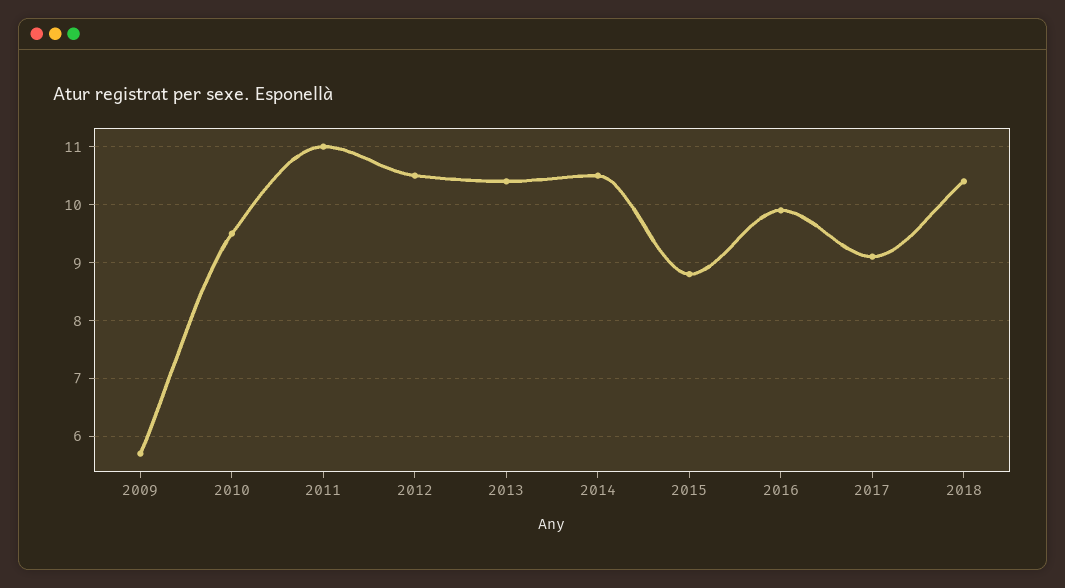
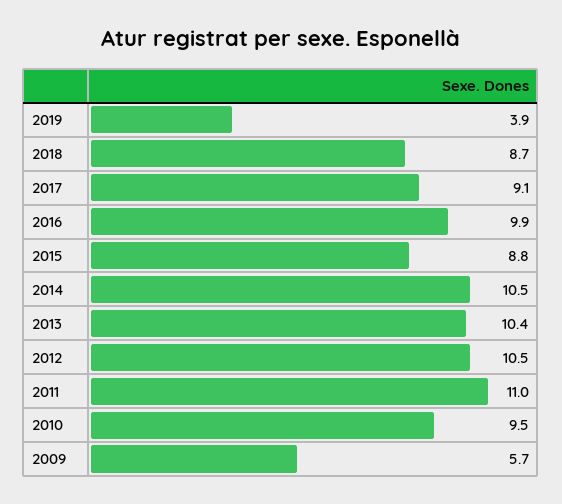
2018: 10.5 -> 8.7
2019: none -> 3.9

